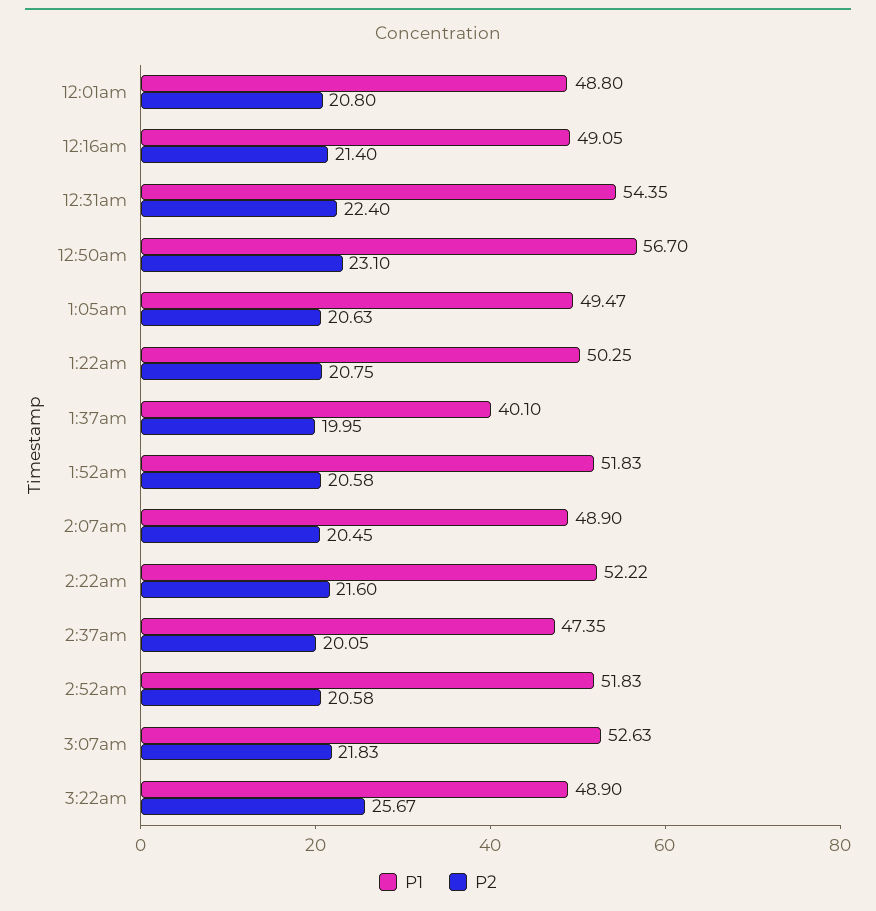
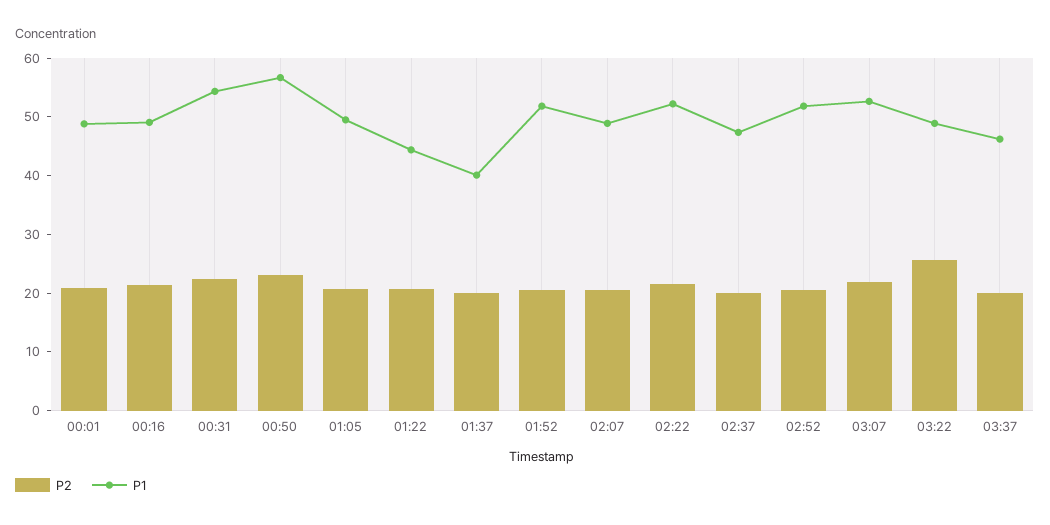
P1, 1:22am: 50.25 -> 44
P2, 03:37: none -> 20
P1, 03:37: none -> 46

